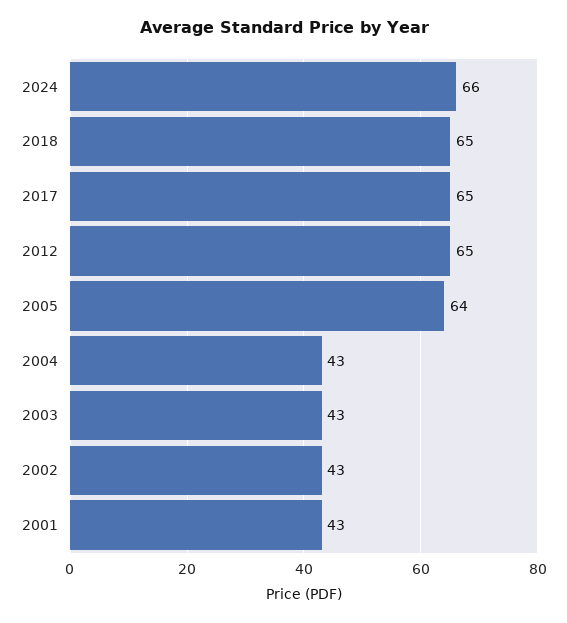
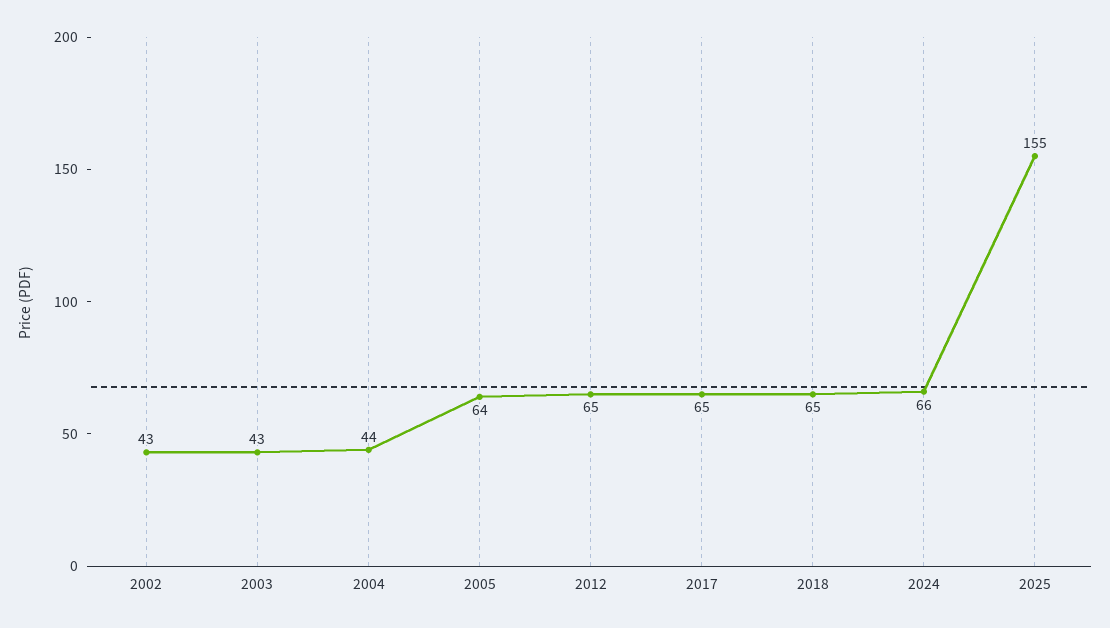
2004: 43 -> 44
2001: 43 -> none
2025: none -> 155

